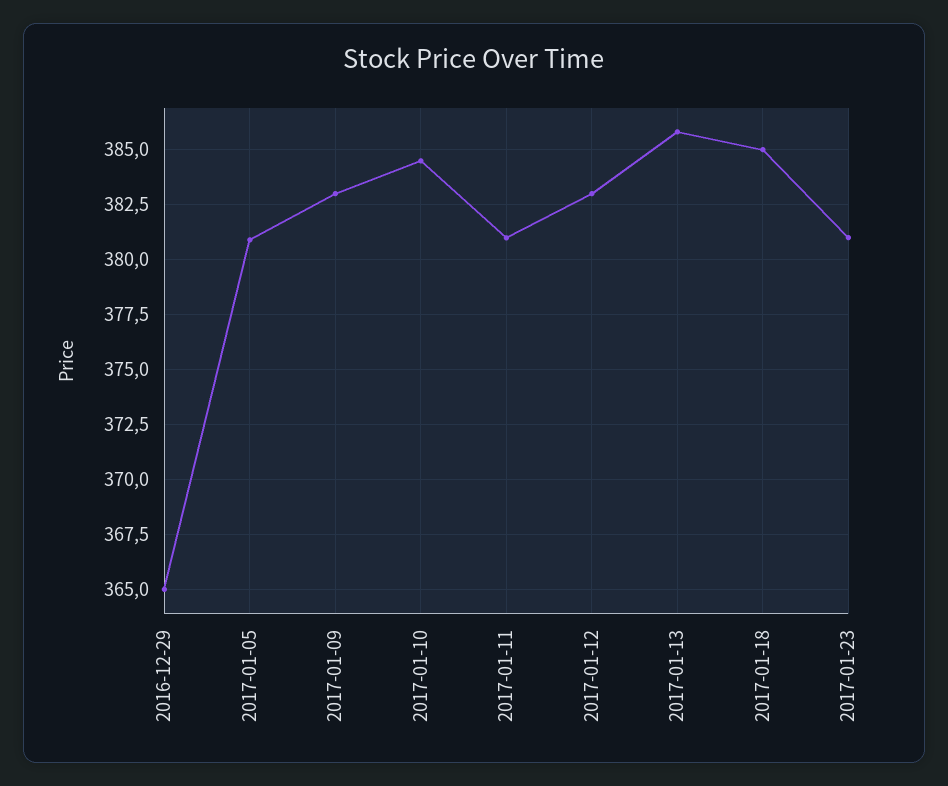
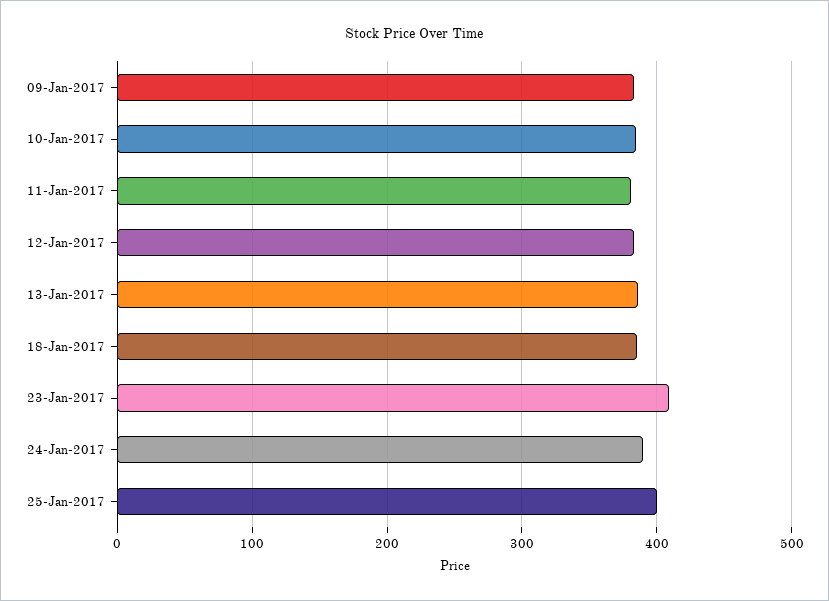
2016-12-29: 365 -> none
2017-01-05: 381 -> none
2017-01-23: 381 -> 410
24-Jan-2017: none -> 390
25-Jan-2017: none -> 400

